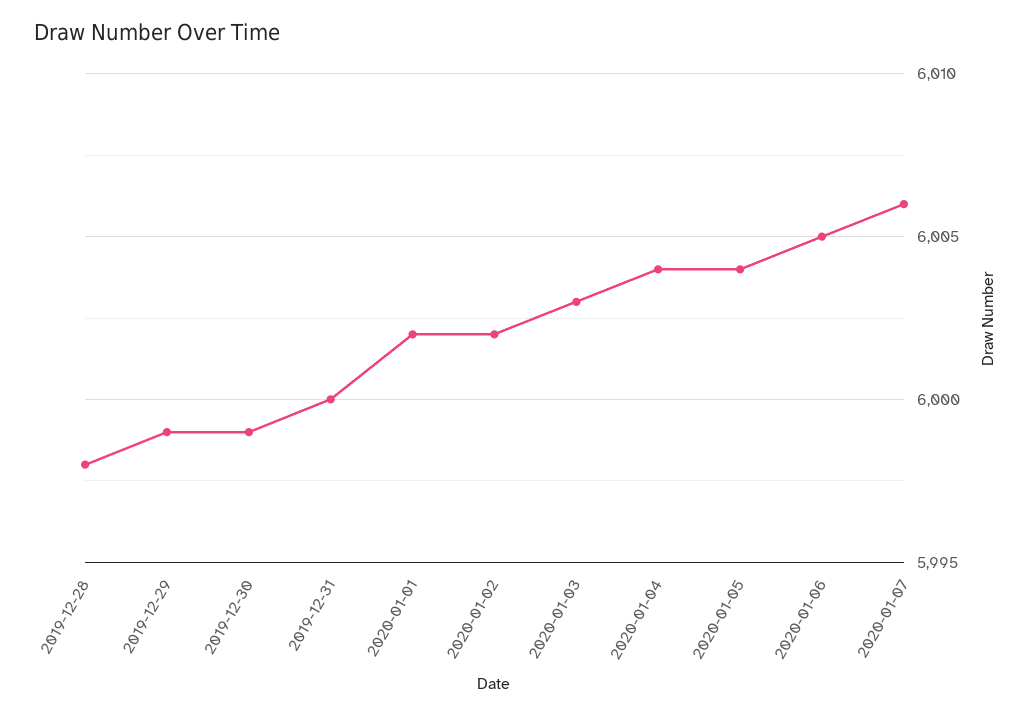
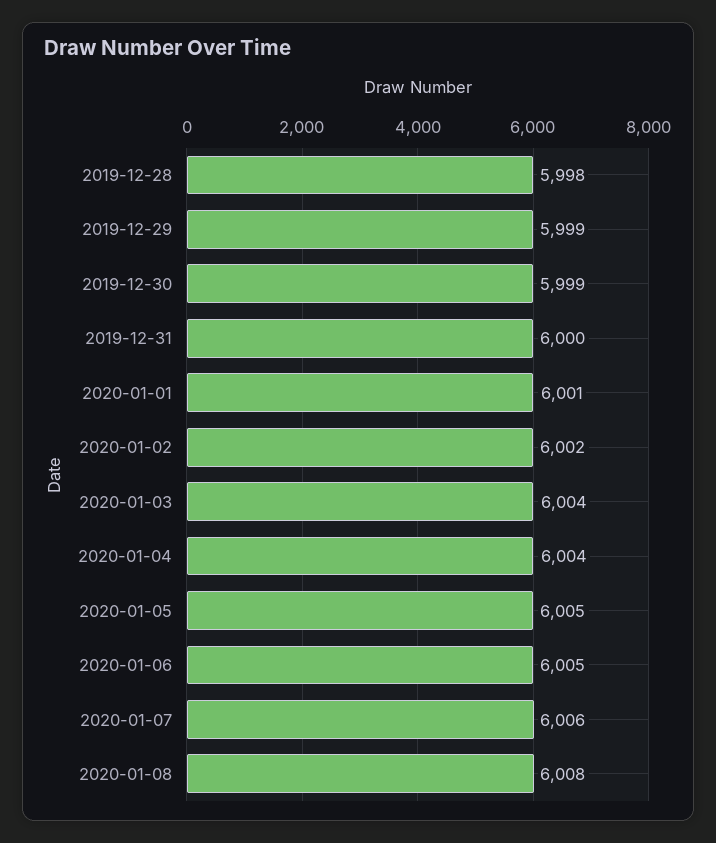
2020-01-01: 6002 -> 6001
2020-01-03: 6003 -> 6004
2020-01-05: 6004 -> 6005
2020-01-08: none -> 6008

